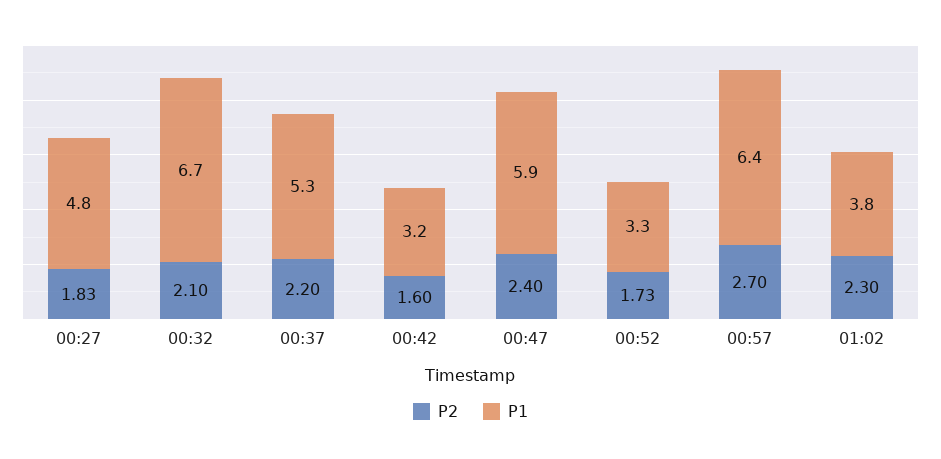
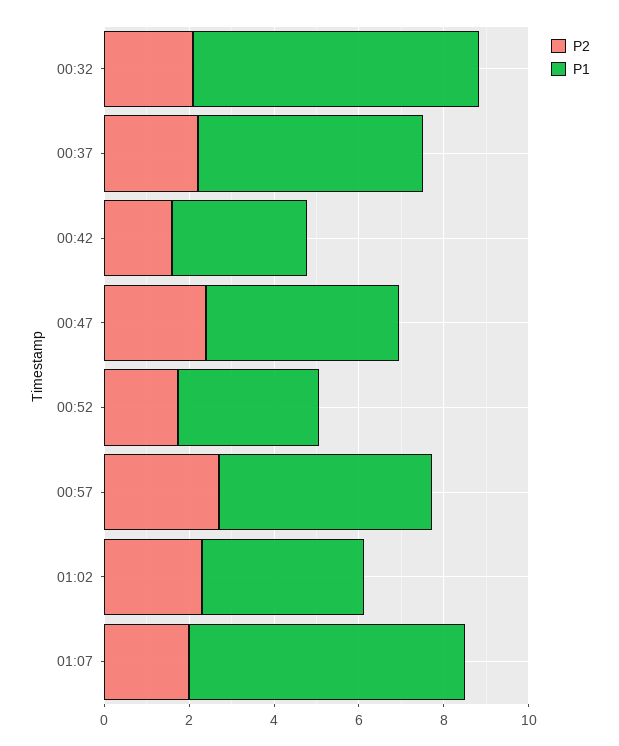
P2, 00:27: 1.83 -> none
P1, 00:27: 4.8 -> none
P1, 00:47: 5.9 -> 4.5
P1, 00:57: 6.4 -> 5
P2, 01:07: none -> 2
P1, 01:07: none -> 6.5

